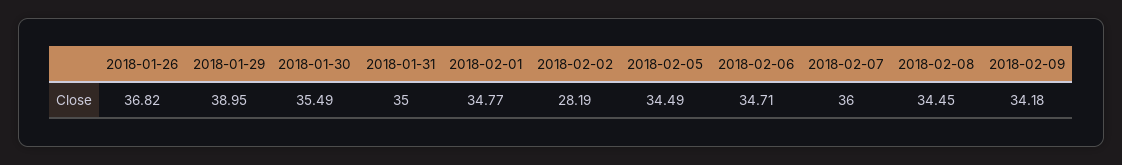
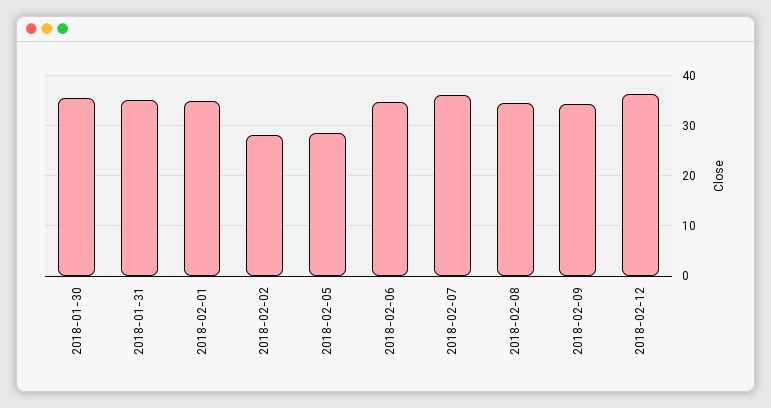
2018-01-26: 36.82 -> none
2018-01-29: 38.95 -> none
2018-02-05: 34.49 -> 28
2018-02-12: none -> 36

